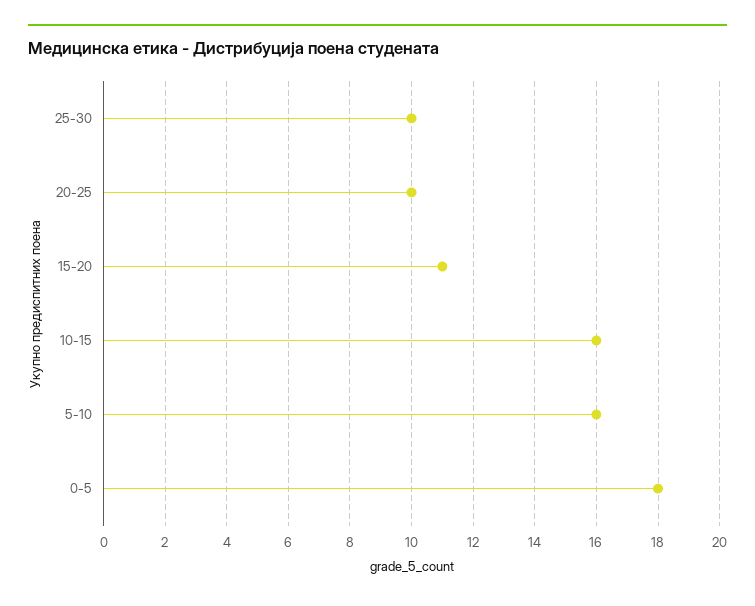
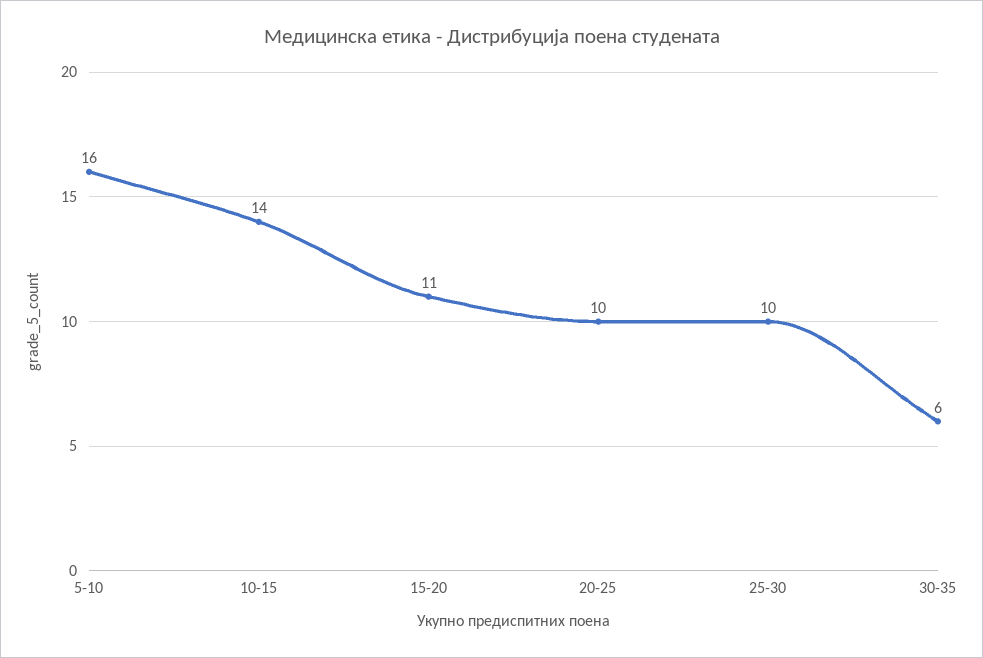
10-15: 16 -> 14
0-5: 18 -> none
30-35: none -> 6

